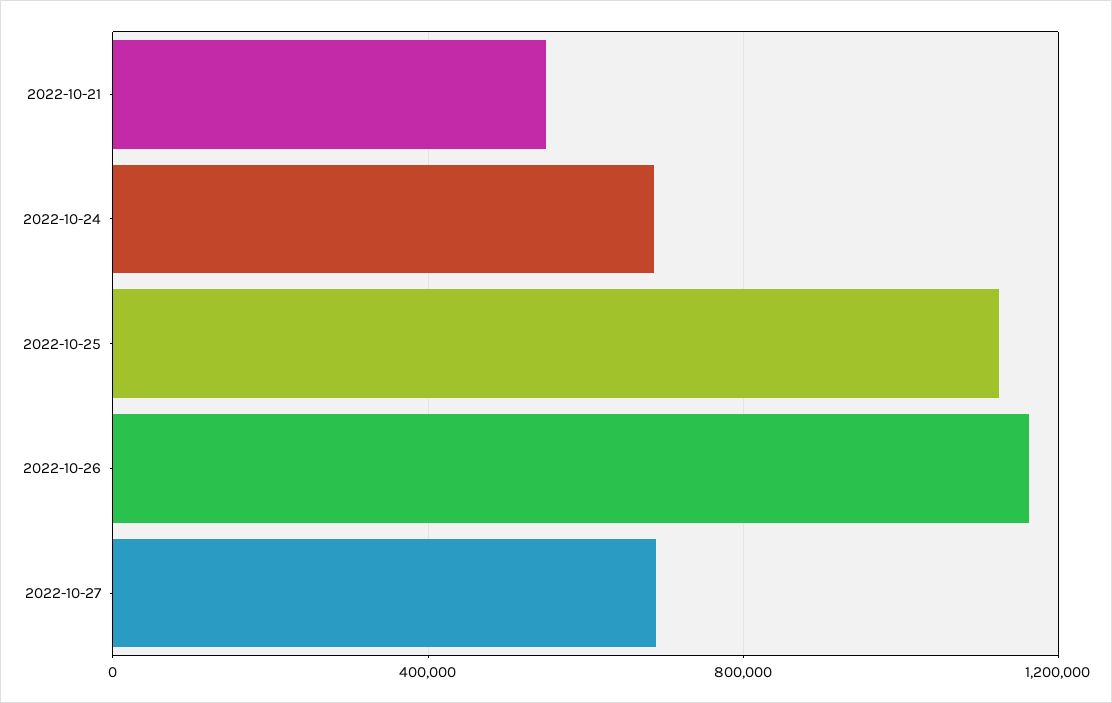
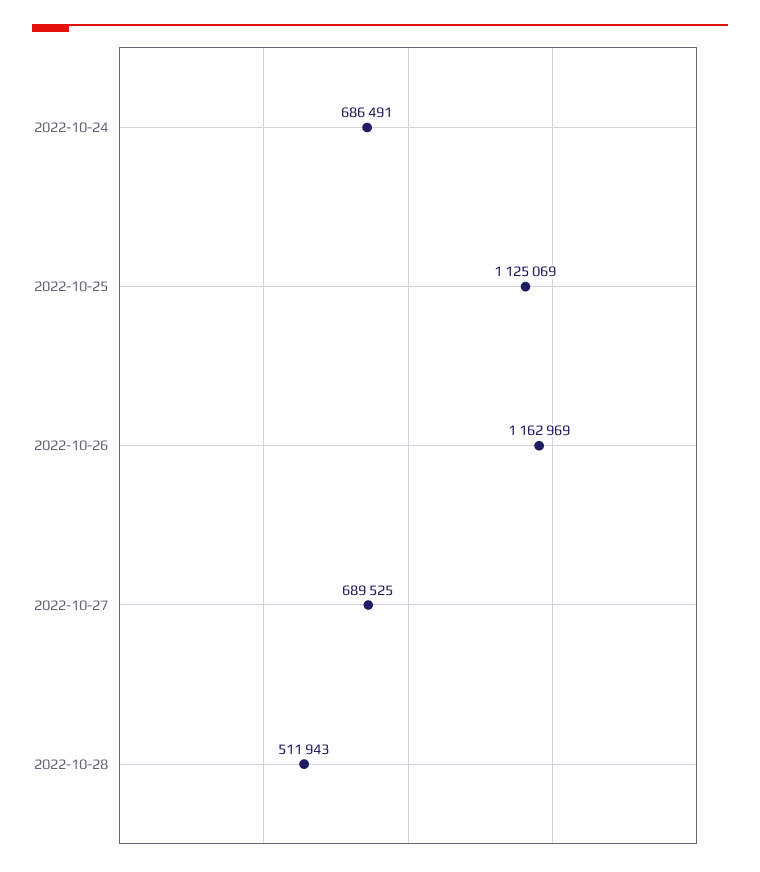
2022-10-21: 550000 -> none
2022-10-28: none -> 511943

